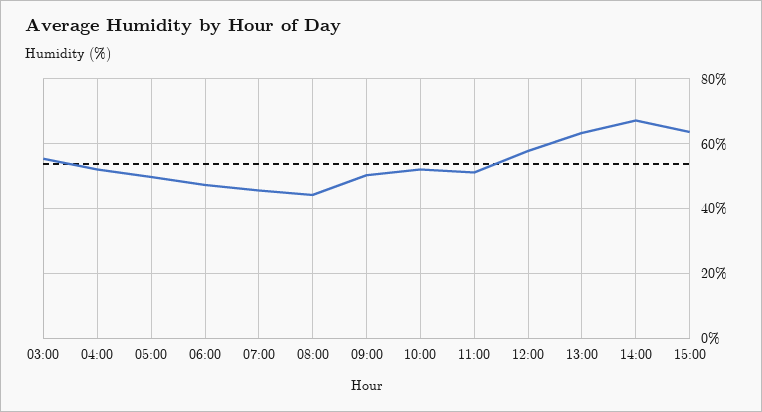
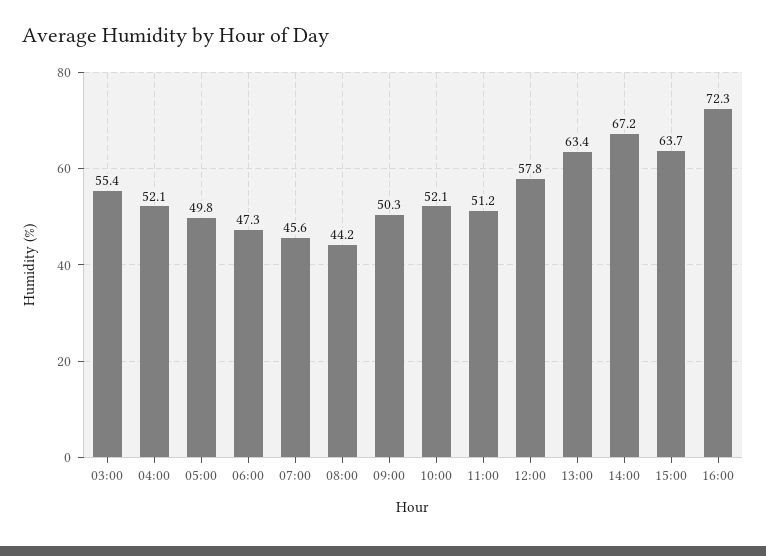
16:00: none -> 72.3

